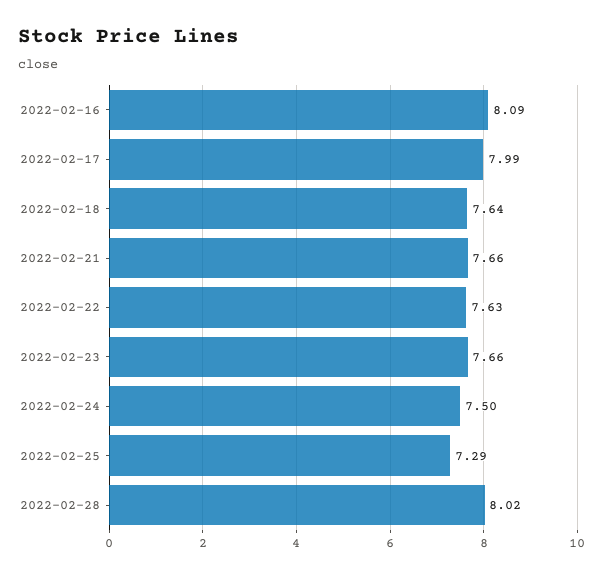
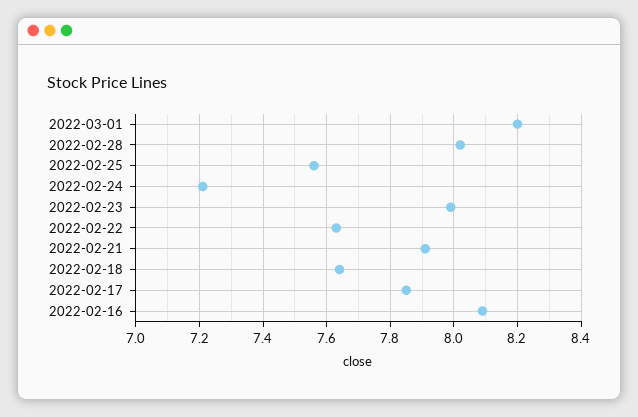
2022-02-17: 7.99 -> 7.85
2022-02-21: 7.66 -> 7.9
2022-02-23: 7.66 -> 8
2022-02-24: 7.5 -> 7.2
2022-02-25: 7.29 -> 7.55
2022-03-01: none -> 8.2

